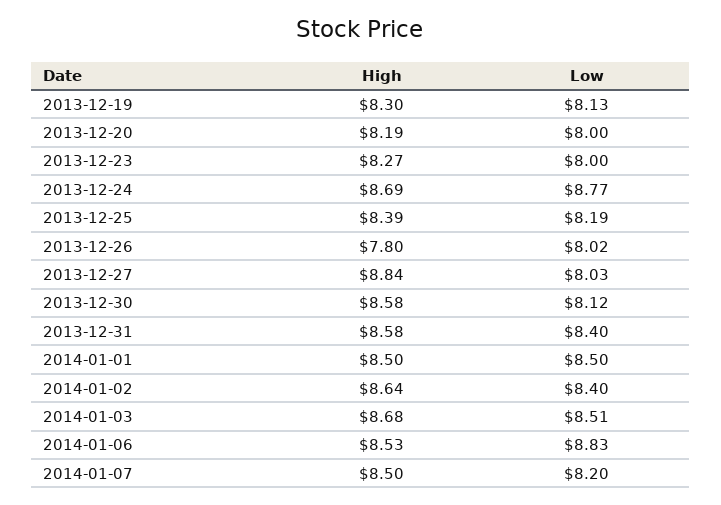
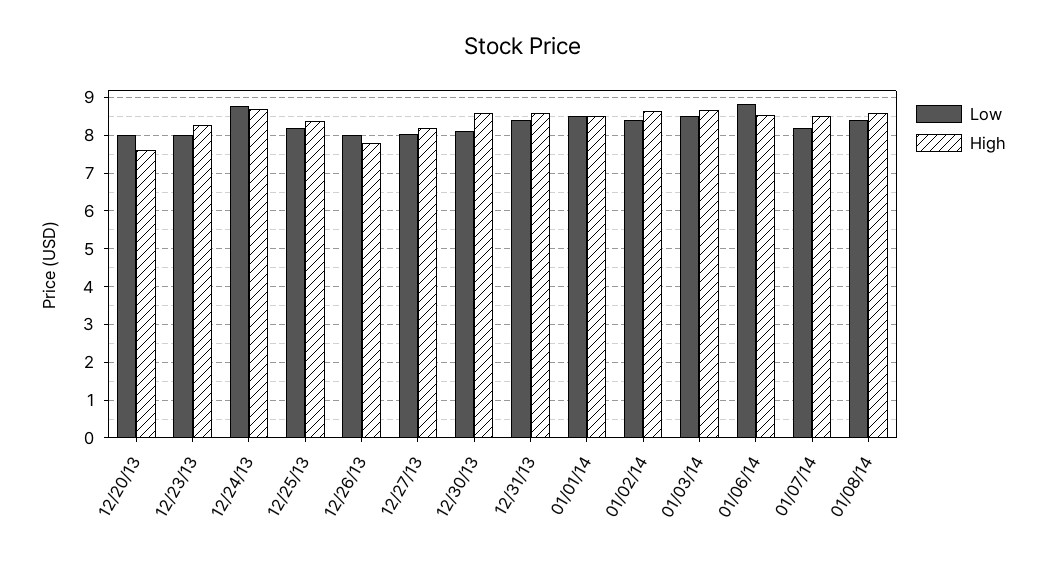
High, 2013-12-19: 8.3 -> none
Low, 2013-12-19: 8.13 -> none
High, 2013-12-20: 8.19 -> 7.6
High, 2013-12-27: 8.84 -> 8.2
Low, 01/08/14: none -> 8.4
High, 01/08/14: none -> 8.6

